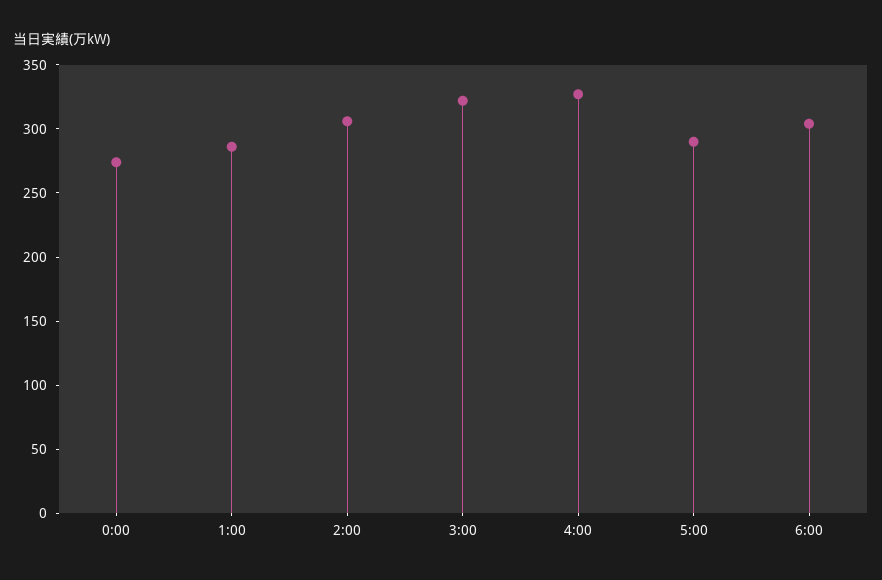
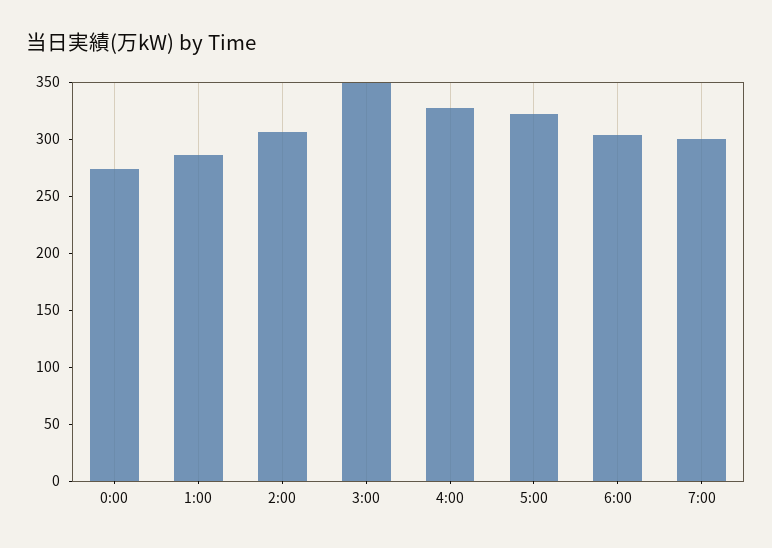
3:00: 320 -> 350
5:00: 290 -> 320
7:00: none -> 300

